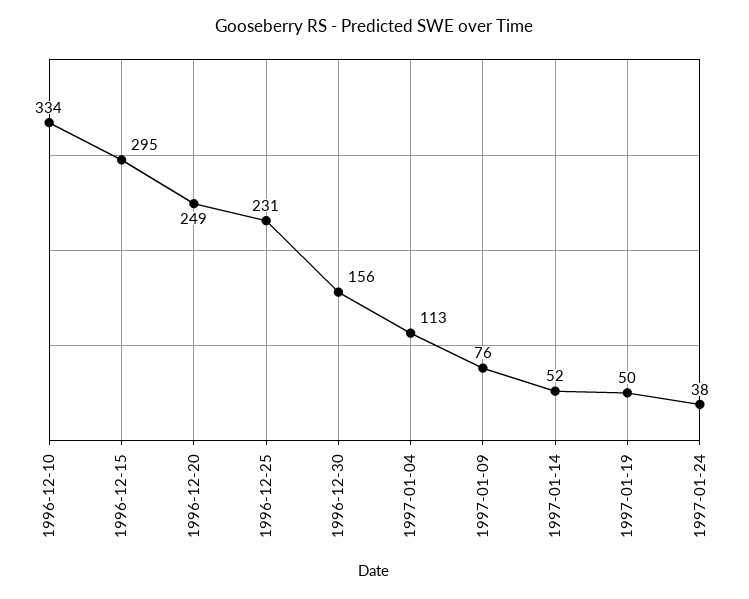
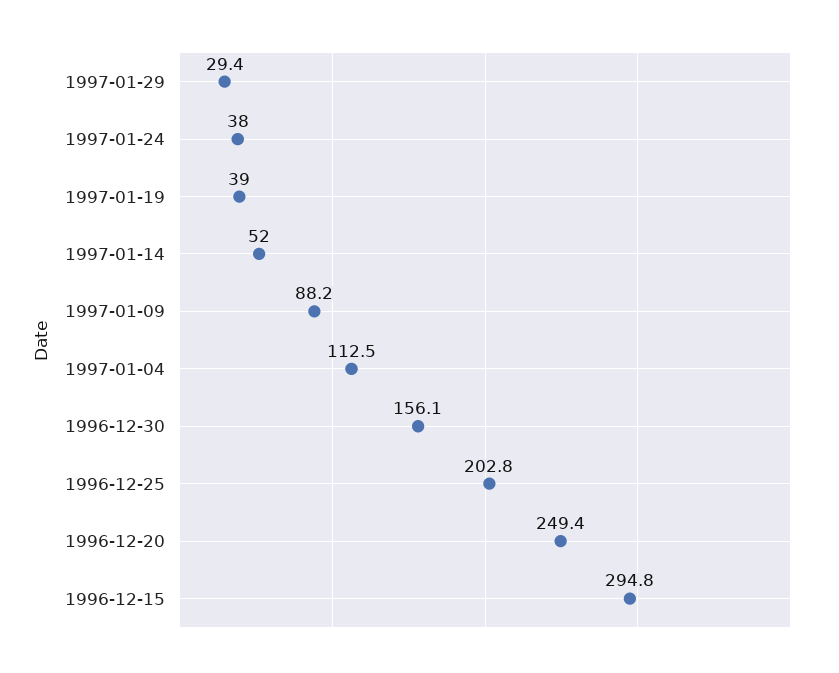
1996-12-10: 334 -> none
1996-12-25: 231 -> 202.8
1997-01-09: 76 -> 88.2
1997-01-19: 50 -> 39
1997-01-29: none -> 29.4

